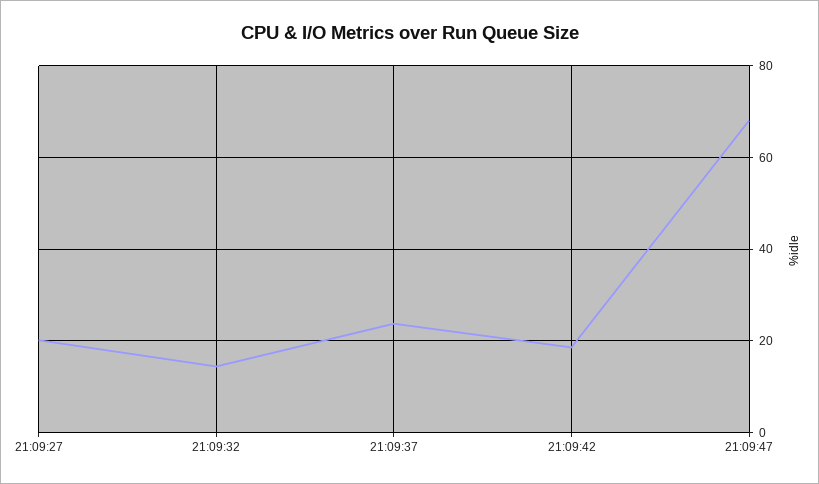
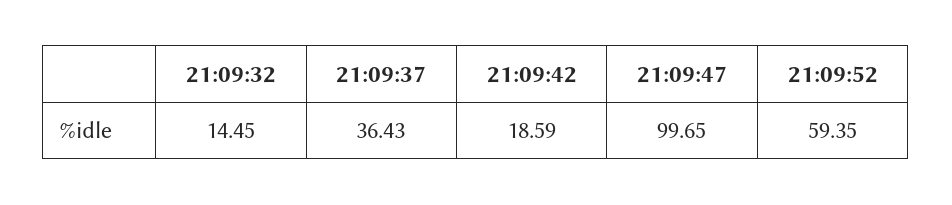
21:09:27: 20 -> none
21:09:37: 24 -> 36.43
21:09:47: 68 -> 99.65
21:09:52: none -> 59.35

